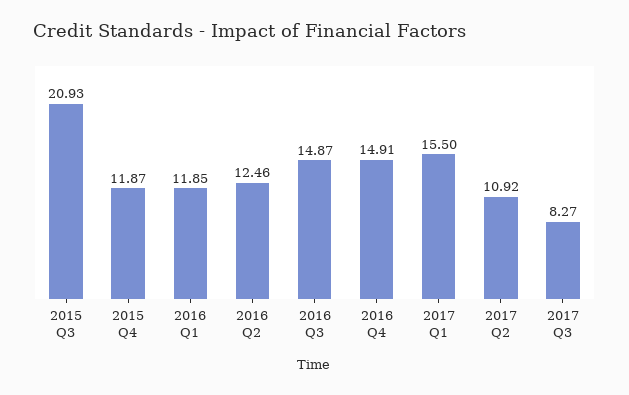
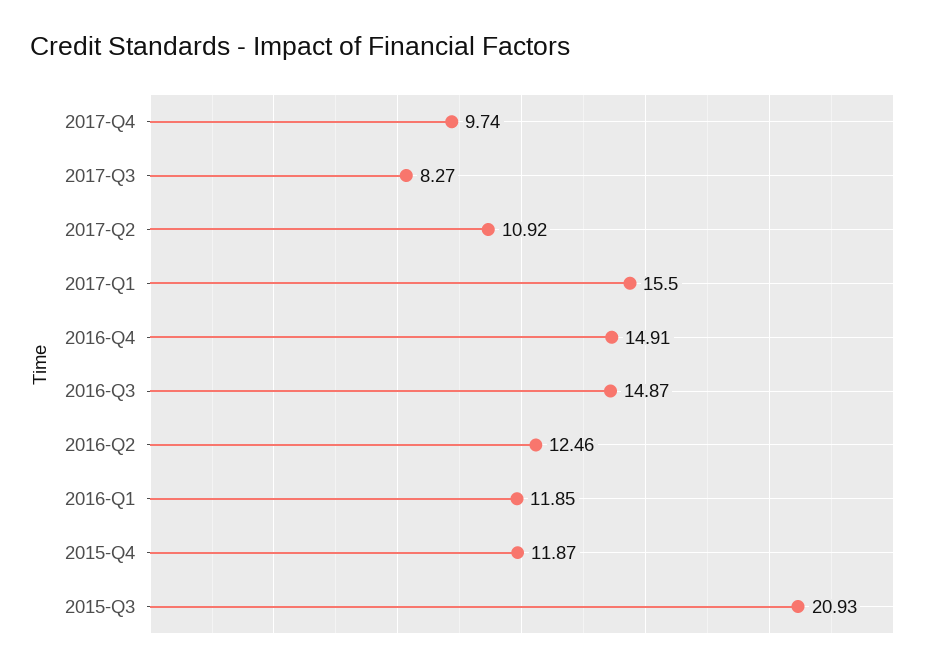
2017-Q4: none -> 9.74

